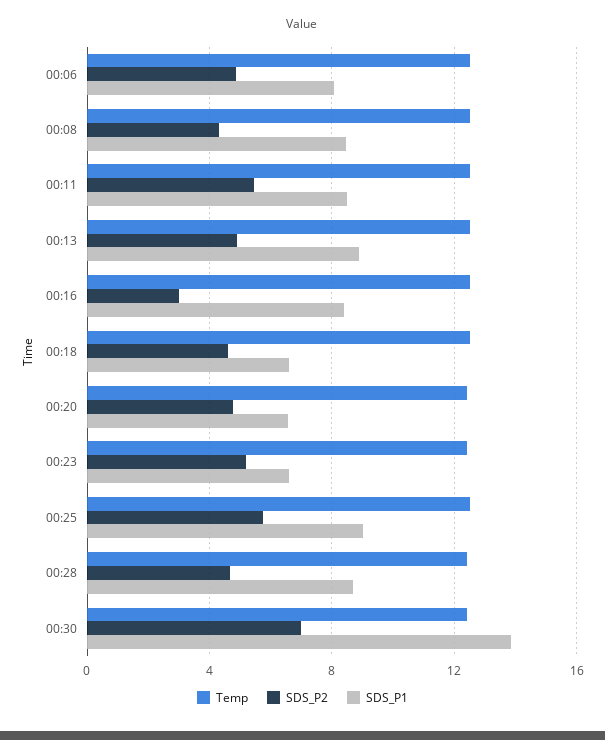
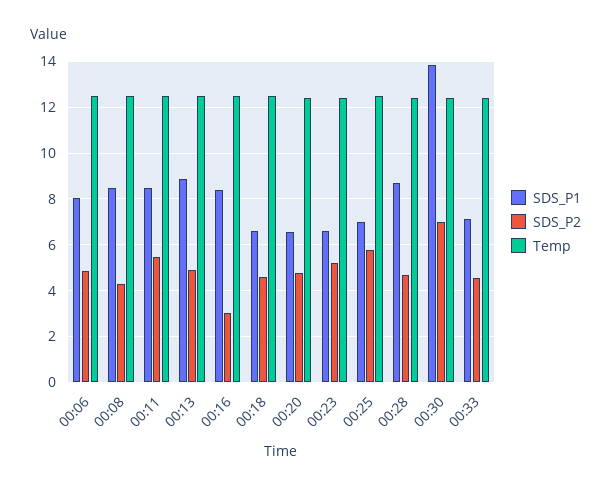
SDS_P1, 00:25: 9 -> 7
SDS_P1, 00:33: none -> 7
SDS_P2, 00:33: none -> 4.5
Temp, 00:33: none -> 12.5

